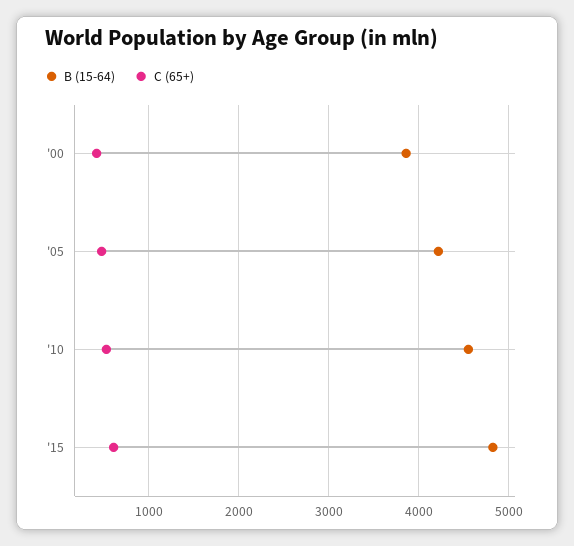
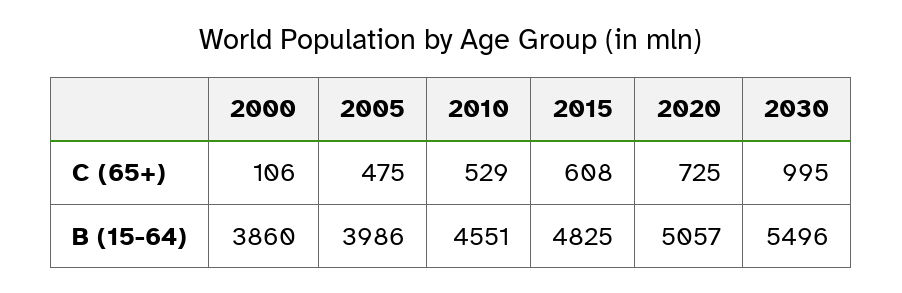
C (65+), '00: 400 -> 106
B (15-64), '05: 4200 -> 3986
C (65+), 2020: none -> 725
C (65+), 2030: none -> 995
B (15-64), 2020: none -> 5057
B (15-64), 2030: none -> 5496

